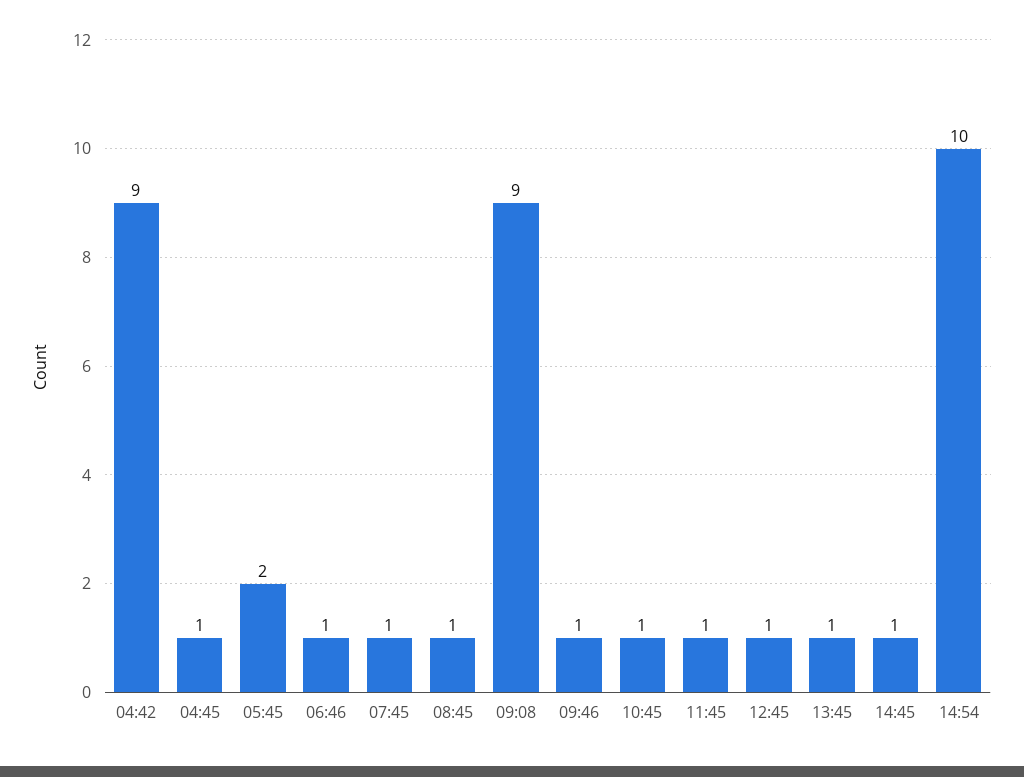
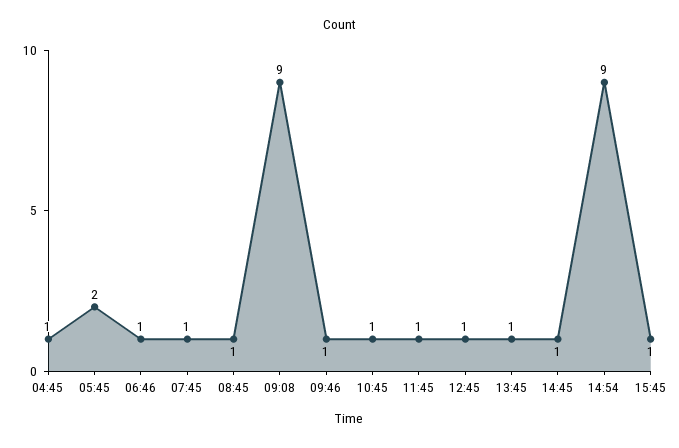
04:42: 9 -> none
14:54: 10 -> 9
15:45: none -> 1

